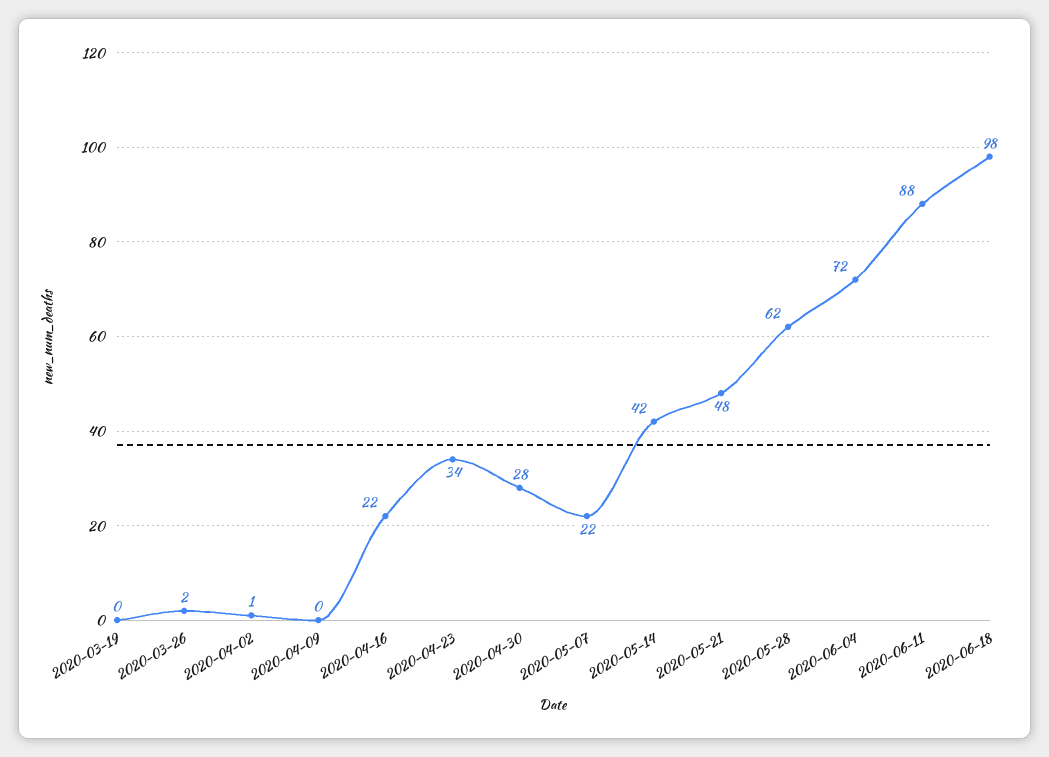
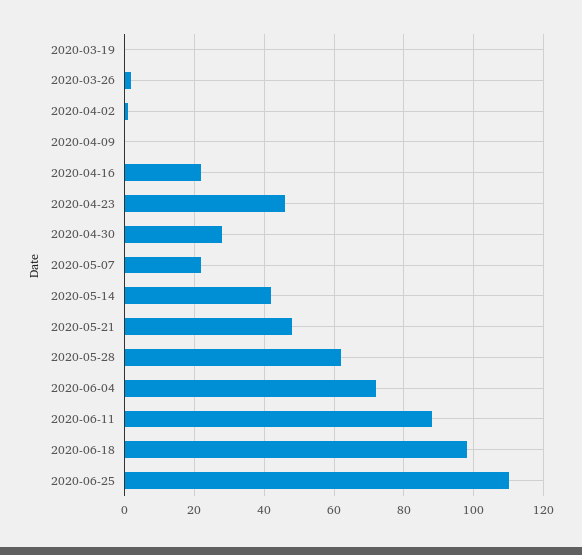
2020-04-23: 34 -> 45
2020-06-25: none -> 110

